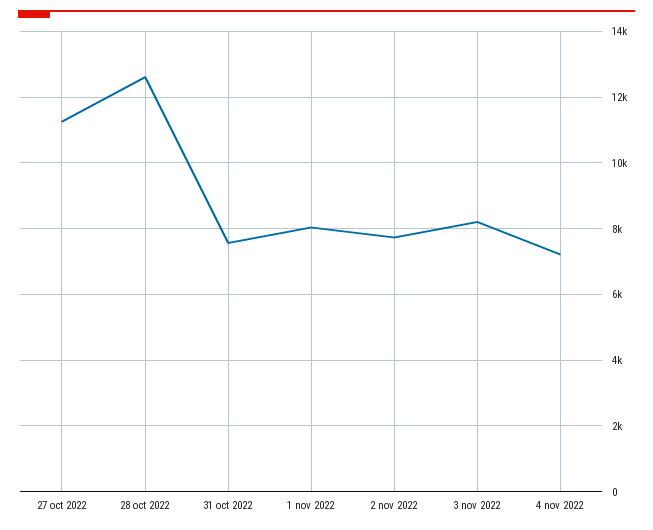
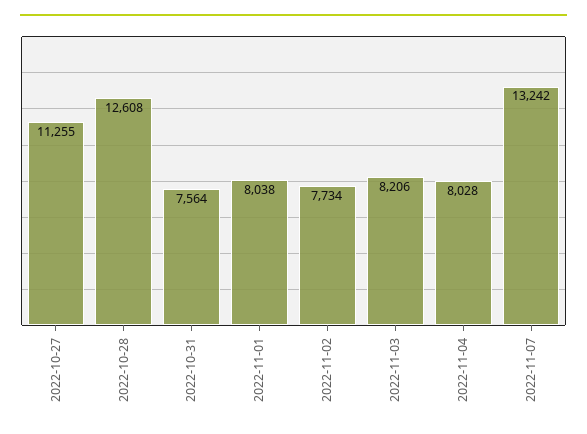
4 nov 2022: 7200 -> 8028
2022-11-07: none -> 13242

